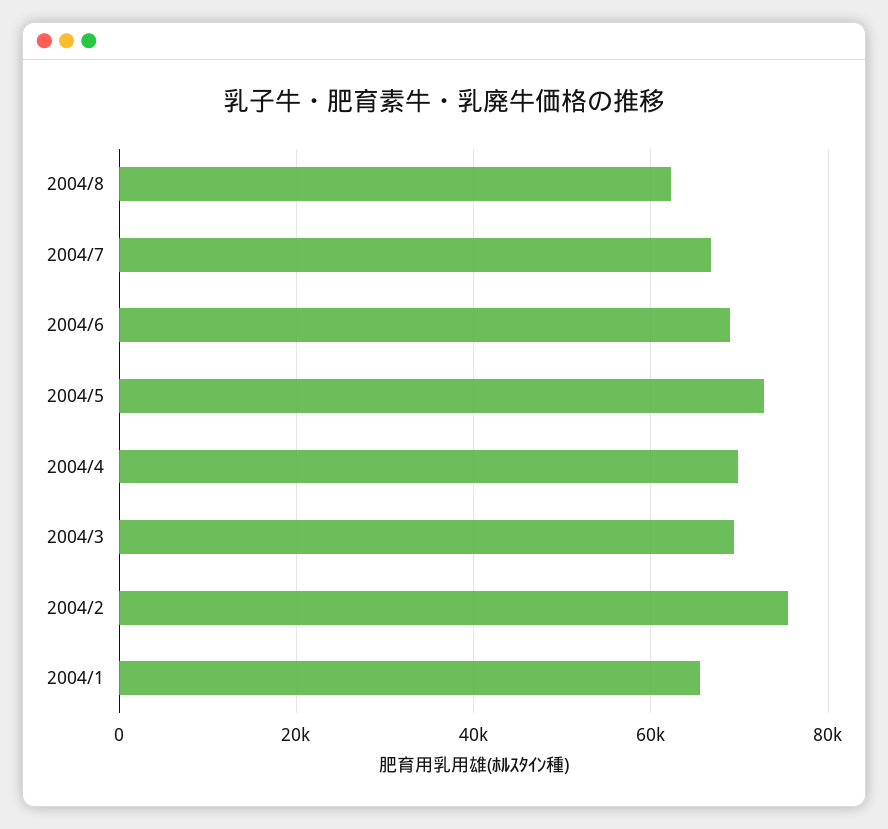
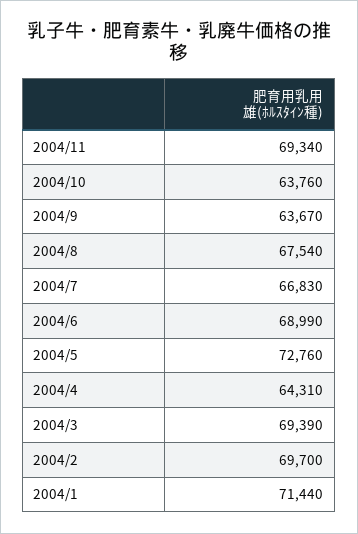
2004/8: 62000 -> 67540
2004/4: 70000 -> 64310
2004/2: 76000 -> 69700
2004/1: 66000 -> 71440
2004/11: none -> 69340
2004/10: none -> 63760
2004/9: none -> 63670

